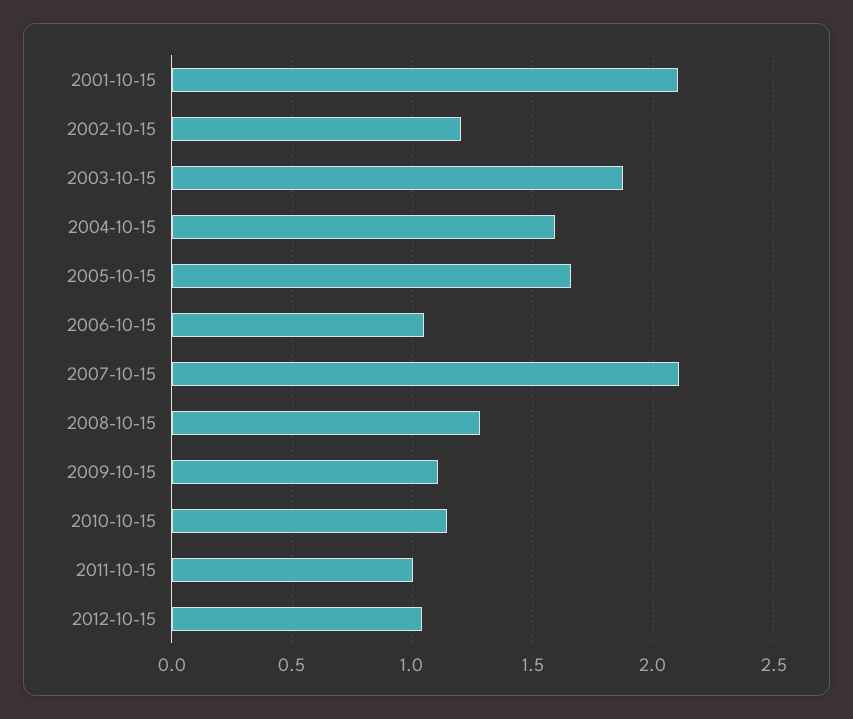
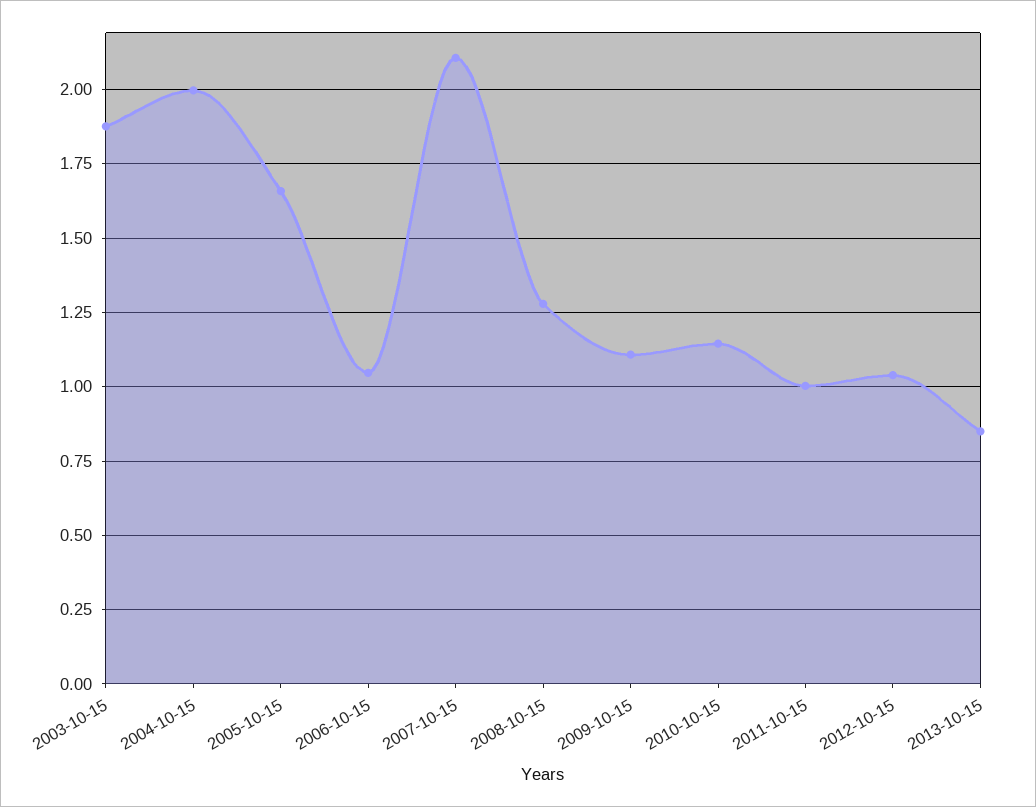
2001-10-15: 2.1 -> none
2002-10-15: 1.2 -> none
2004-10-15: 1.6 -> 2
2013-10-15: none -> 0.85

